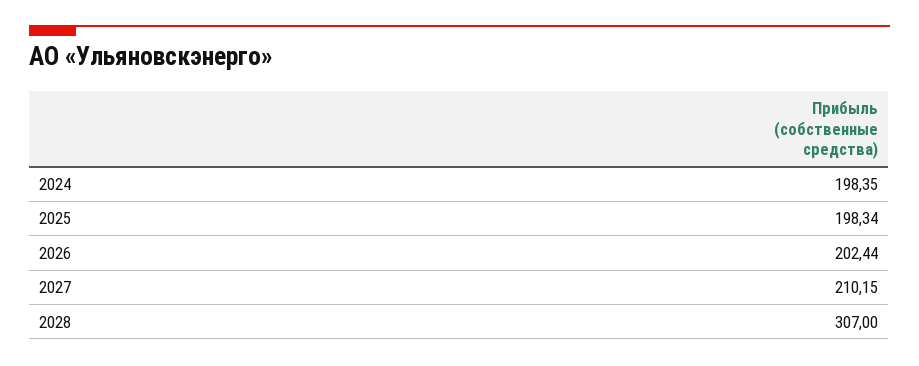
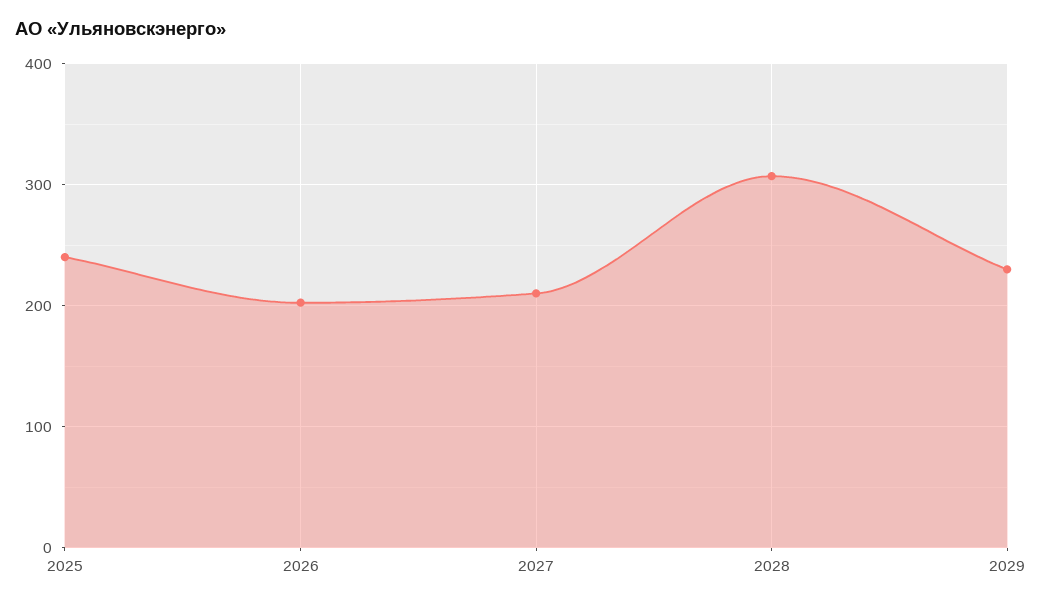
2024: 198.35 -> none
2025: 198.34 -> 240
2029: none -> 230

